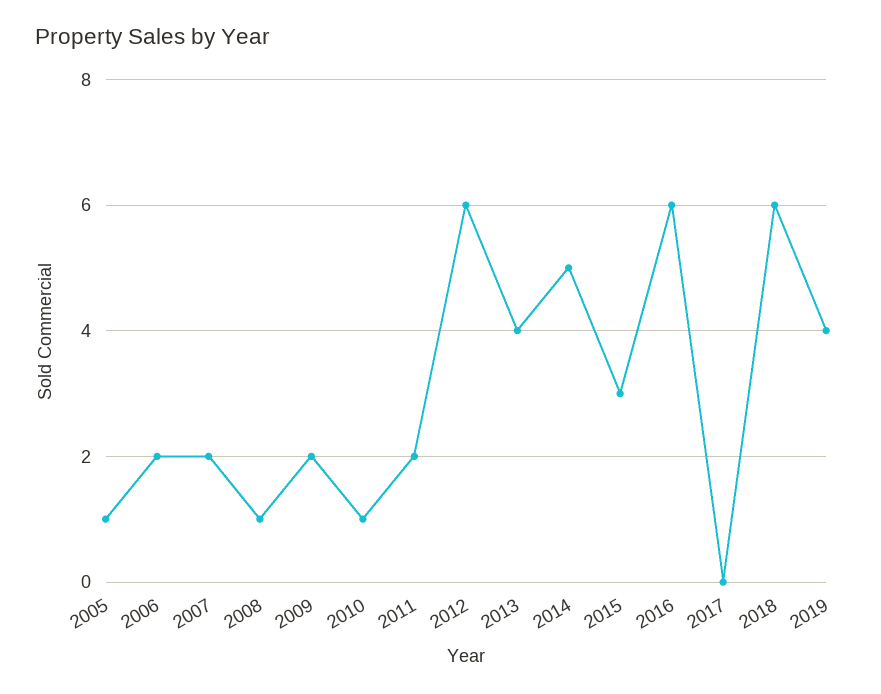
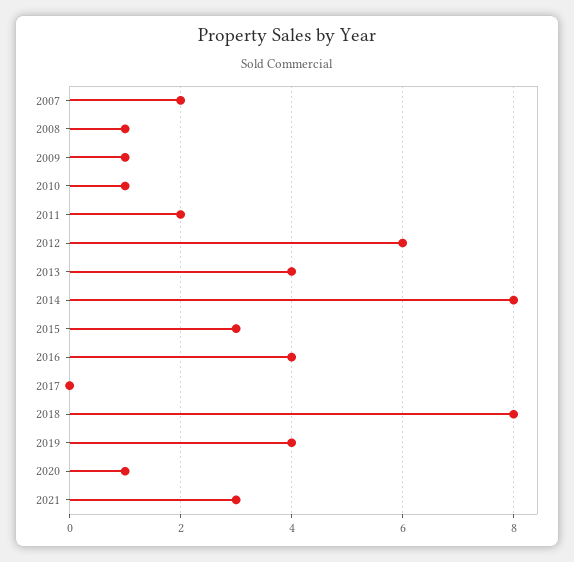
2005: 1 -> none
2006: 2 -> none
2009: 2 -> 1
2014: 5 -> 8
2016: 6 -> 4
2018: 6 -> 8
2020: none -> 1
2021: none -> 3

